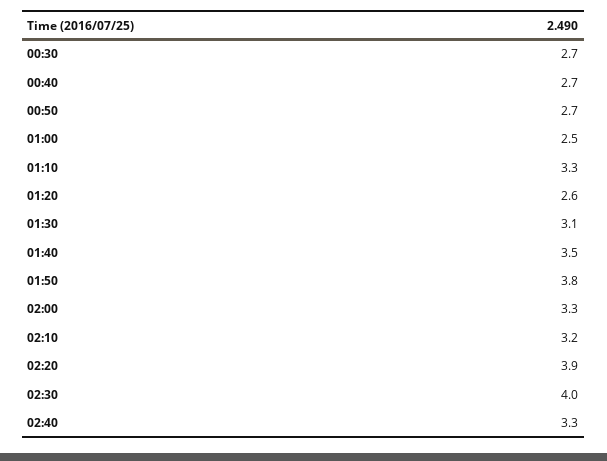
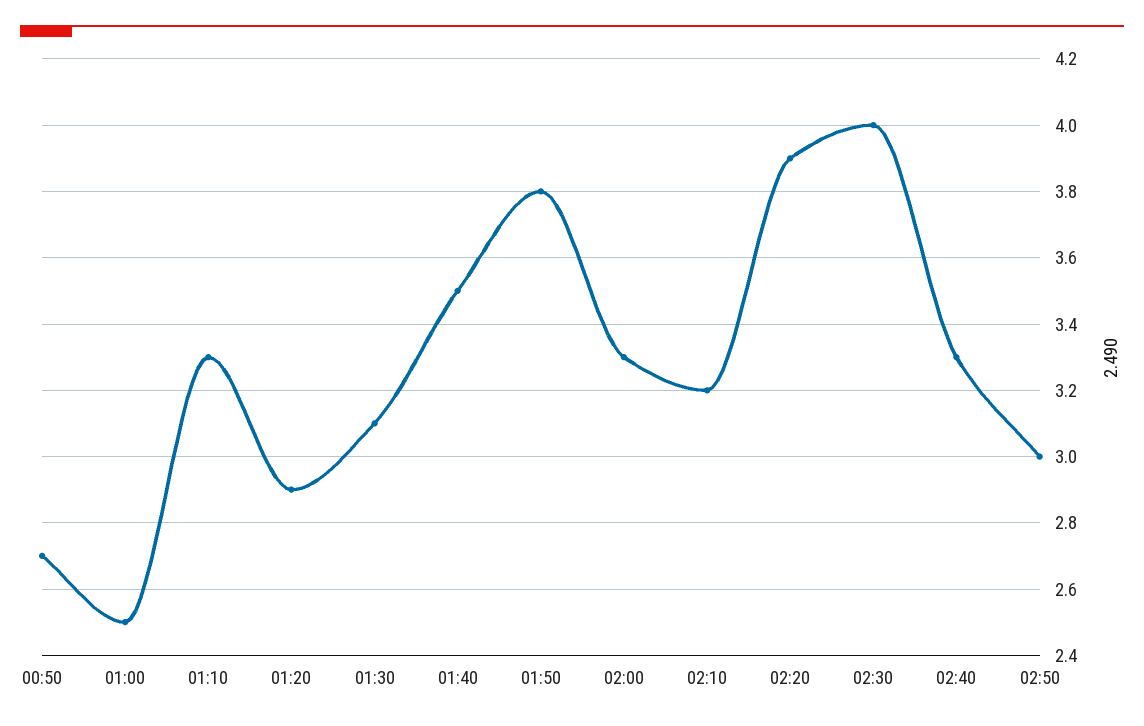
00:30: 2.7 -> none
00:40: 2.7 -> none
01:20: 2.6 -> 2.9
02:50: none -> 3

